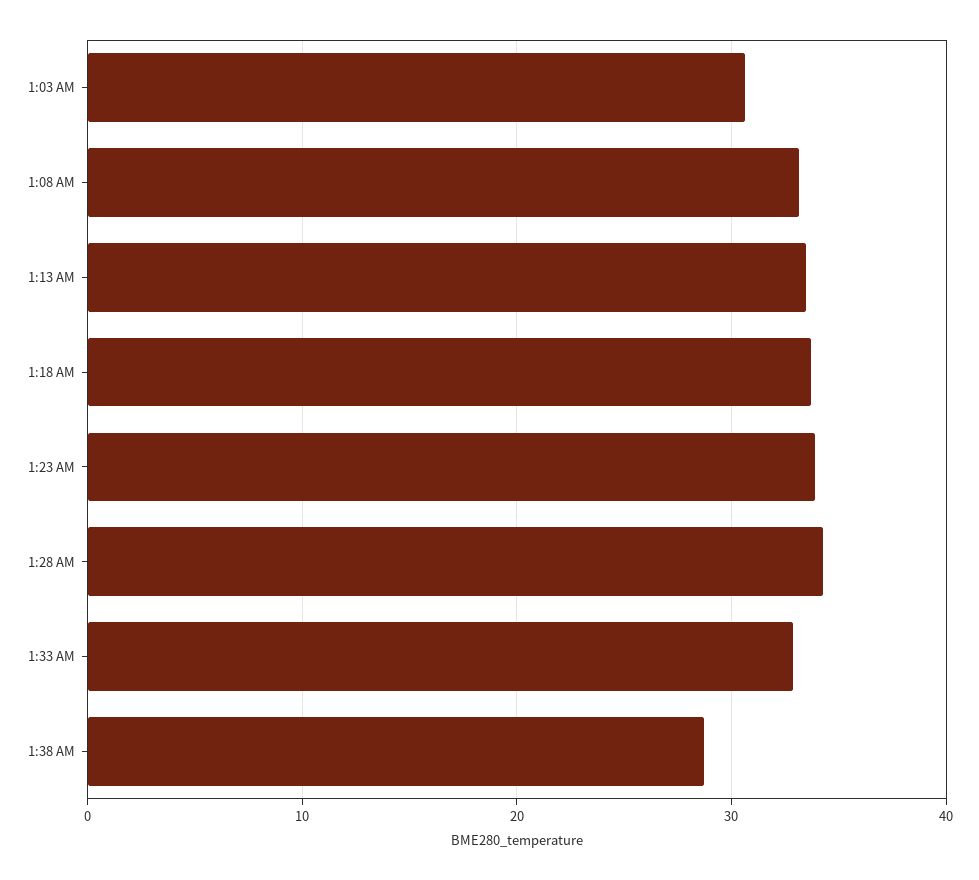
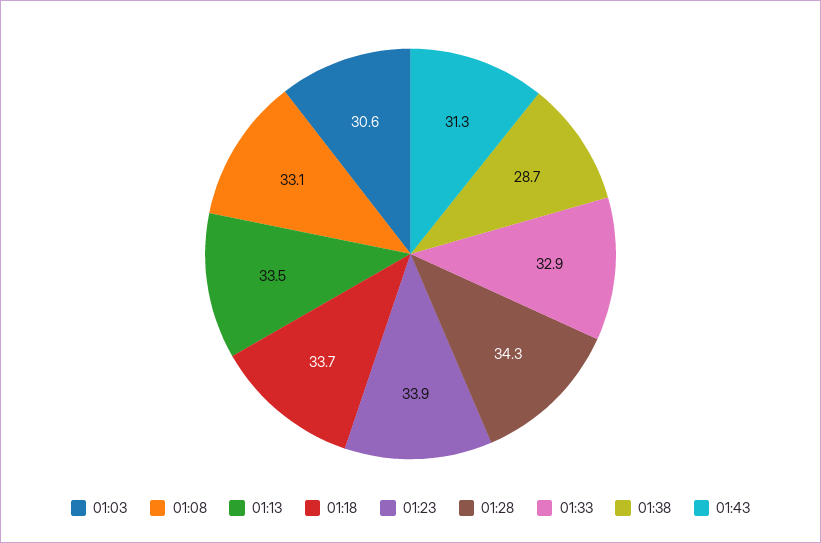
01:43: none -> 31.3

